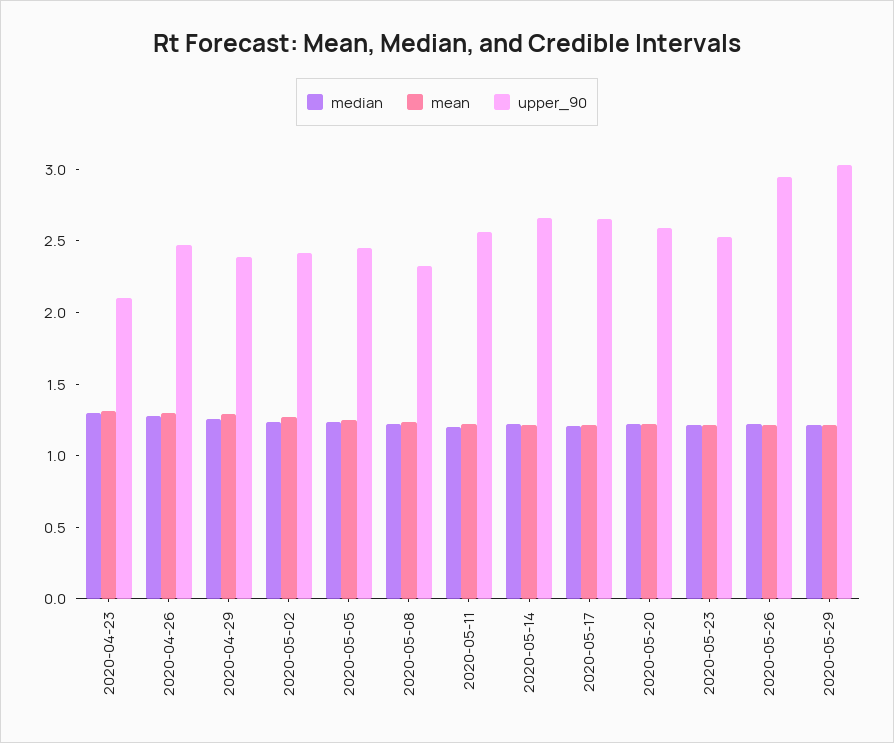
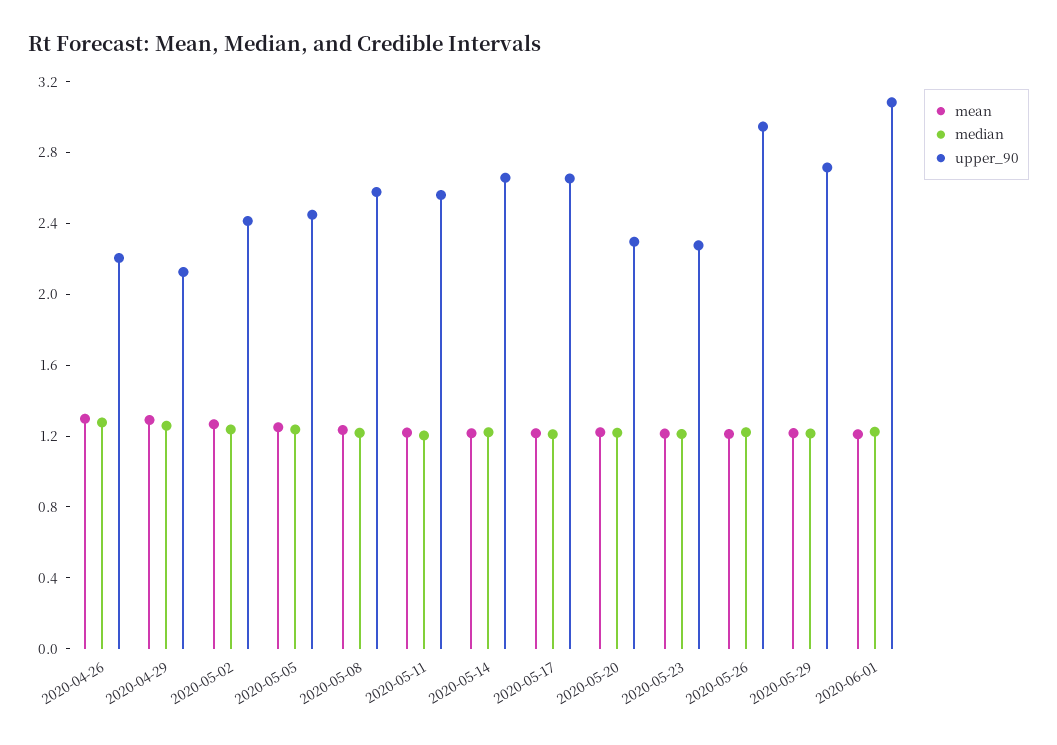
median, 2020-04-23: 1.3 -> none
mean, 2020-04-23: 1.3 -> none
upper_90, 2020-04-23: 2.1 -> none
upper_90, 2020-04-26: 2.5 -> 2.2
upper_90, 2020-04-29: 2.4 -> 2.1
upper_90, 2020-05-08: 2.3 -> 2.6
upper_90, 2020-05-20: 2.6 -> 2.3
upper_90, 2020-05-23: 2.5 -> 2.3
upper_90, 2020-05-29: 3 -> 2.7
mean, 2020-06-01: none -> 1.2
median, 2020-06-01: none -> 1.2
upper_90, 2020-06-01: none -> 3.1

